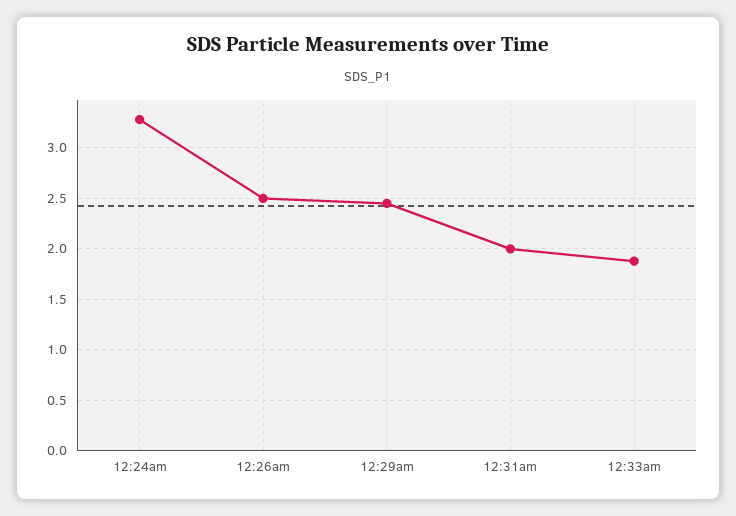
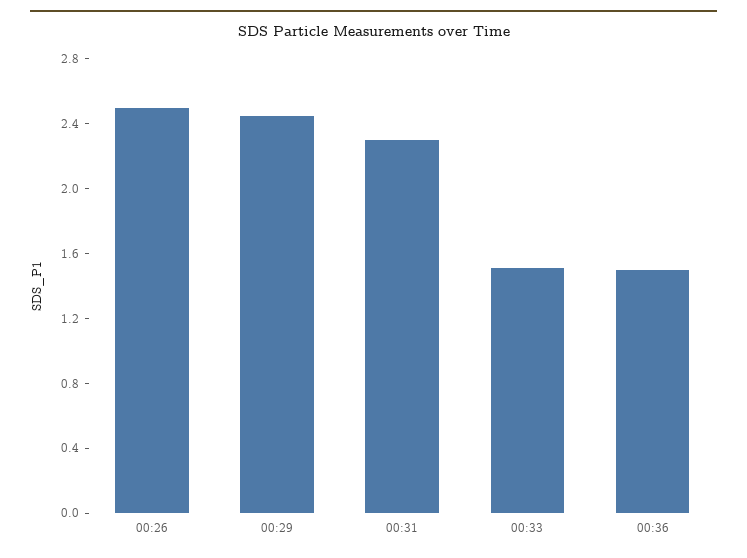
12:24am: 3.3 -> none
12:31am: 2 -> 2.3
12:33am: 1.9 -> 1.5
00:36: none -> 1.5

